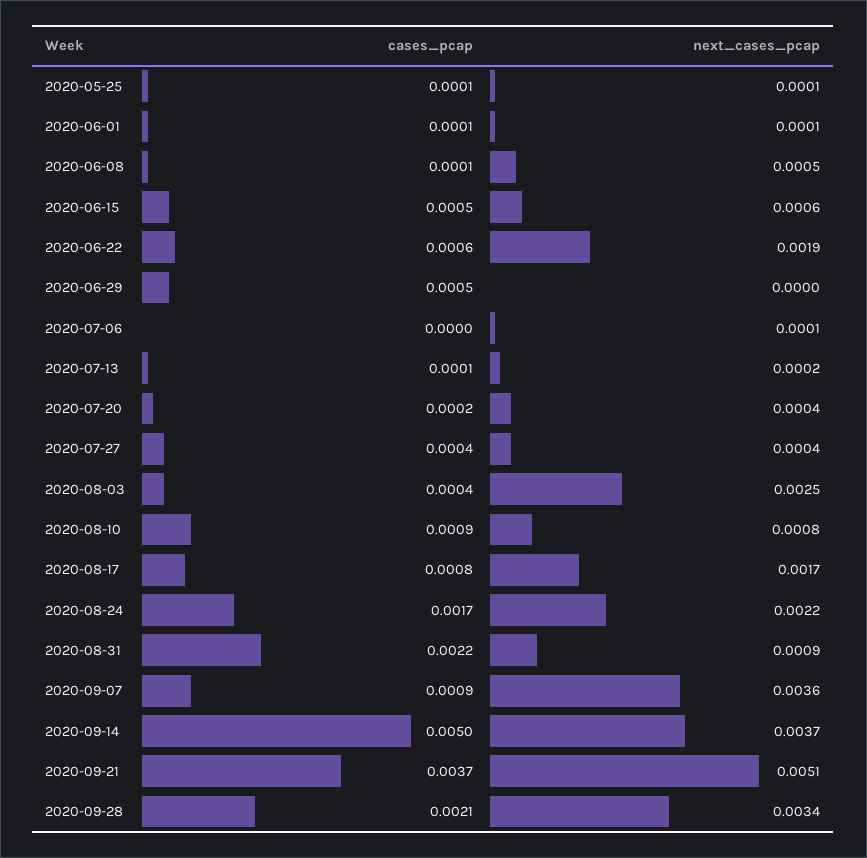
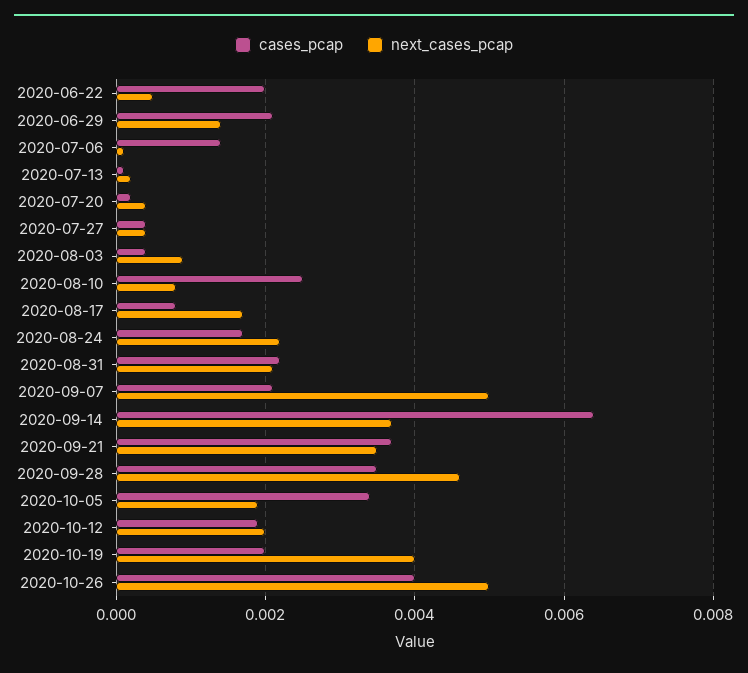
cases_pcap, 2020-05-25: 0.0001 -> none
next_cases_pcap, 2020-05-25: 0.0001 -> none
cases_pcap, 2020-06-01: 0.0001 -> none
next_cases_pcap, 2020-06-01: 0.0001 -> none
cases_pcap, 2020-06-08: 0.0001 -> none
next_cases_pcap, 2020-06-08: 0.0005 -> none
cases_pcap, 2020-06-15: 0.0005 -> none
next_cases_pcap, 2020-06-15: 0.0006 -> none
cases_pcap, 2020-06-22: 0.0006 -> 0.002
next_cases_pcap, 2020-06-22: 0.0019 -> 0.0005
cases_pcap, 2020-06-29: 0.0005 -> 0.002
next_cases_pcap, 2020-06-29: 0 -> 0.0015
cases_pcap, 2020-07-06: 0 -> 0.0015
next_cases_pcap, 2020-08-03: 0.0025 -> 0.001
cases_pcap, 2020-08-10: 0.0009 -> 0.0025
next_cases_pcap, 2020-08-31: 0.0009 -> 0.002
cases_pcap, 2020-09-07: 0.0009 -> 0.002
next_cases_pcap, 2020-09-07: 0.0036 -> 0.005
cases_pcap, 2020-09-14: 0.005 -> 0.0065
next_cases_pcap, 2020-09-21: 0.0051 -> 0.0035
cases_pcap, 2020-09-28: 0.0021 -> 0.0035
next_cases_pcap, 2020-09-28: 0.0034 -> 0.0045
cases_pcap, 2020-10-05: none -> 0.0035
next_cases_pcap, 2020-10-05: none -> 0.002
cases_pcap, 2020-10-12: none -> 0.002
next_cases_pcap, 2020-10-12: none -> 0.002
cases_pcap, 2020-10-19: none -> 0.002
next_cases_pcap, 2020-10-19: none -> 0.004
cases_pcap, 2020-10-26: none -> 0.004
next_cases_pcap, 2020-10-26: none -> 0.005

